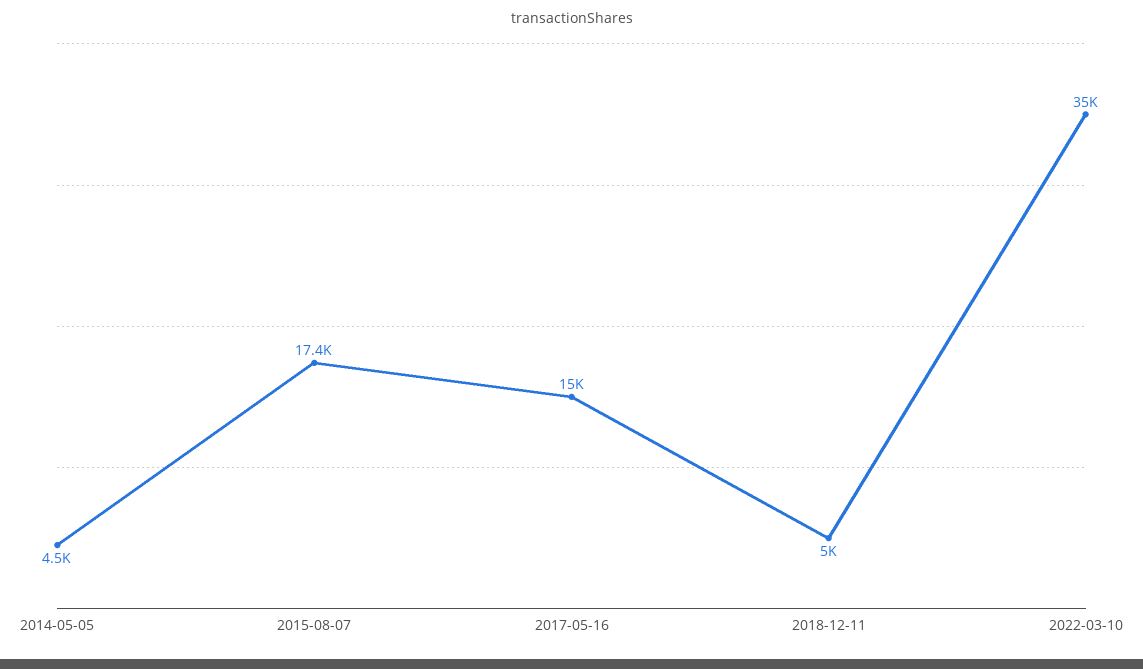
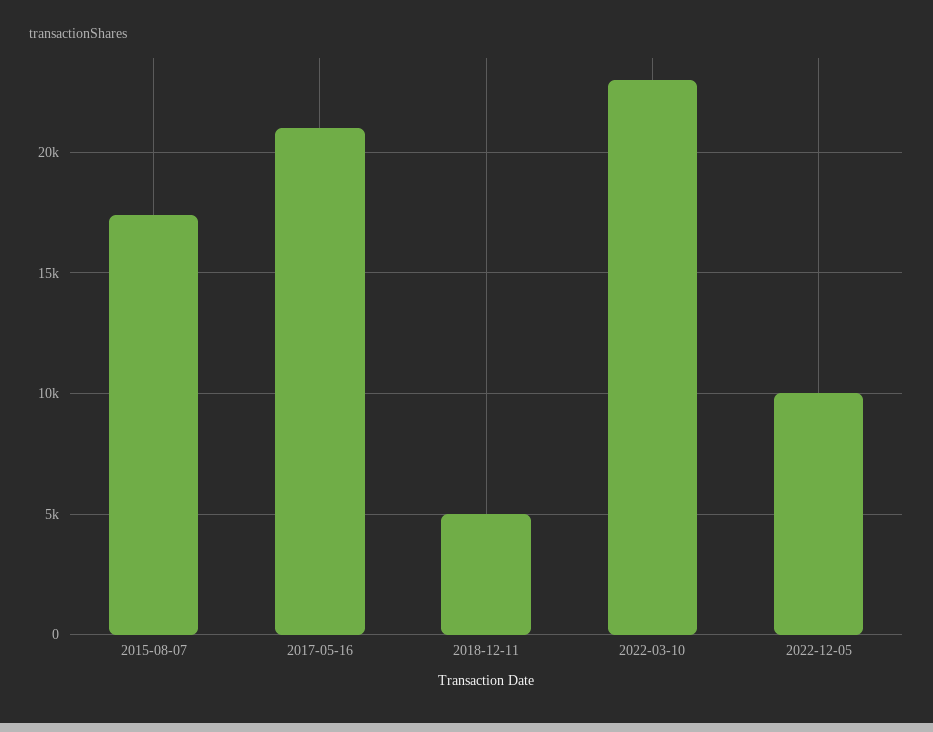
2014-05-05: 4500 -> none
2017-05-16: 15000 -> 21000
2022-03-10: 35000 -> 23000
2022-12-05: none -> 10000

